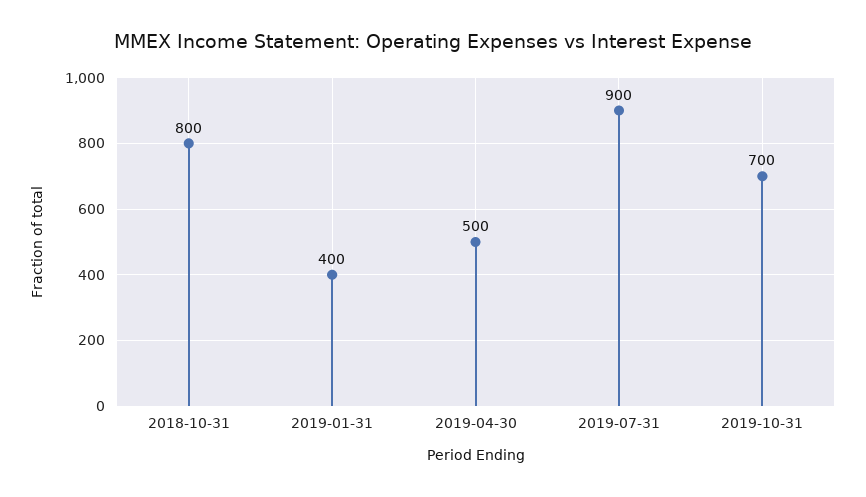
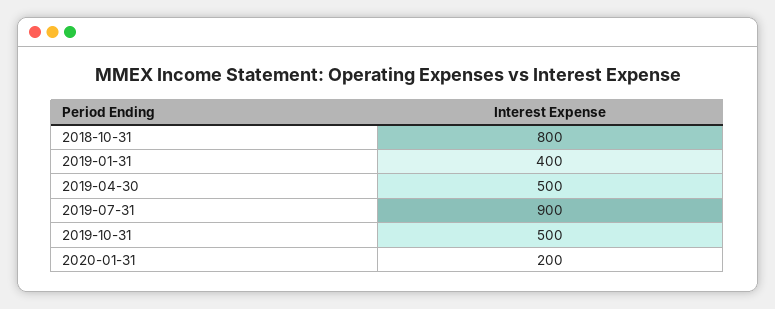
2019-10-31: 700 -> 500
2020-01-31: none -> 200

